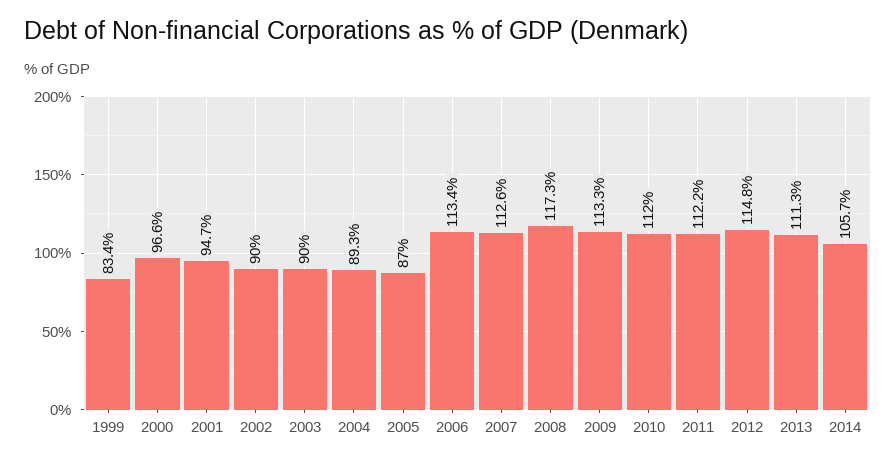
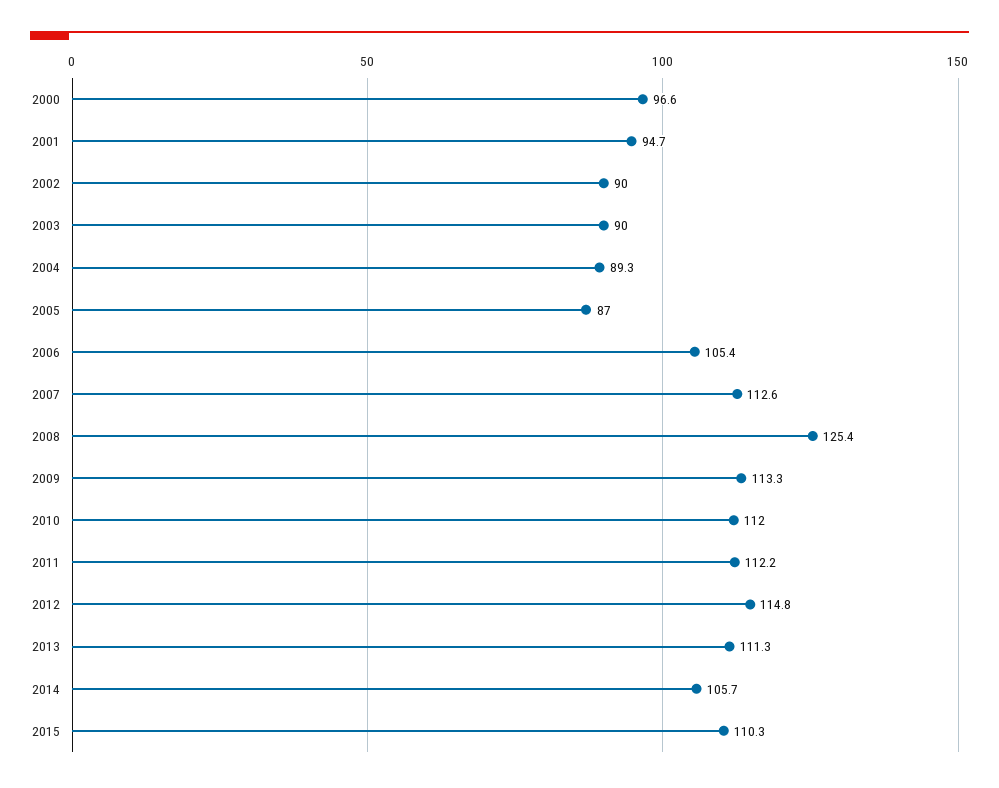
1999: 83.4 -> none
2006: 113.4 -> 105.4
2008: 117.3 -> 125.4
2015: none -> 110.3

